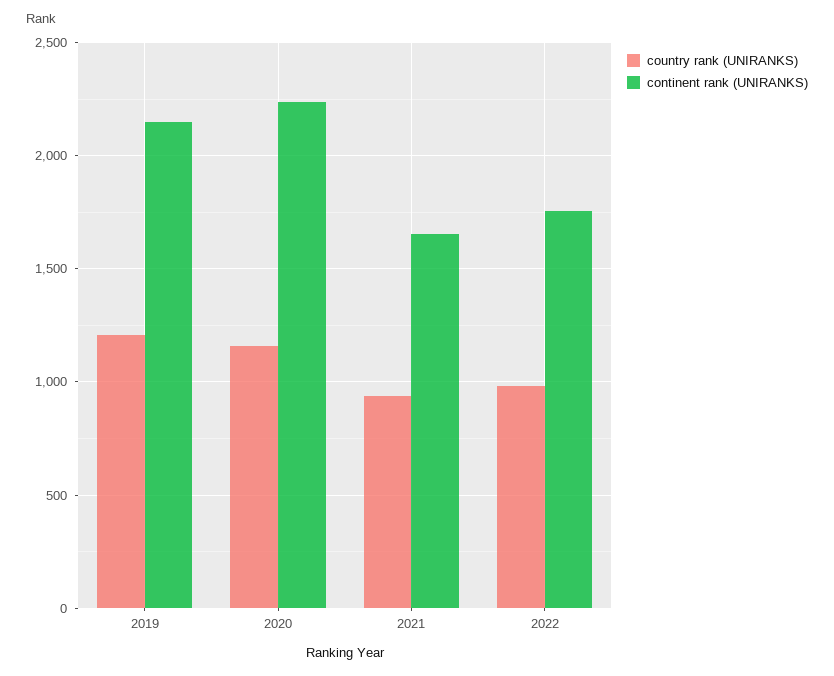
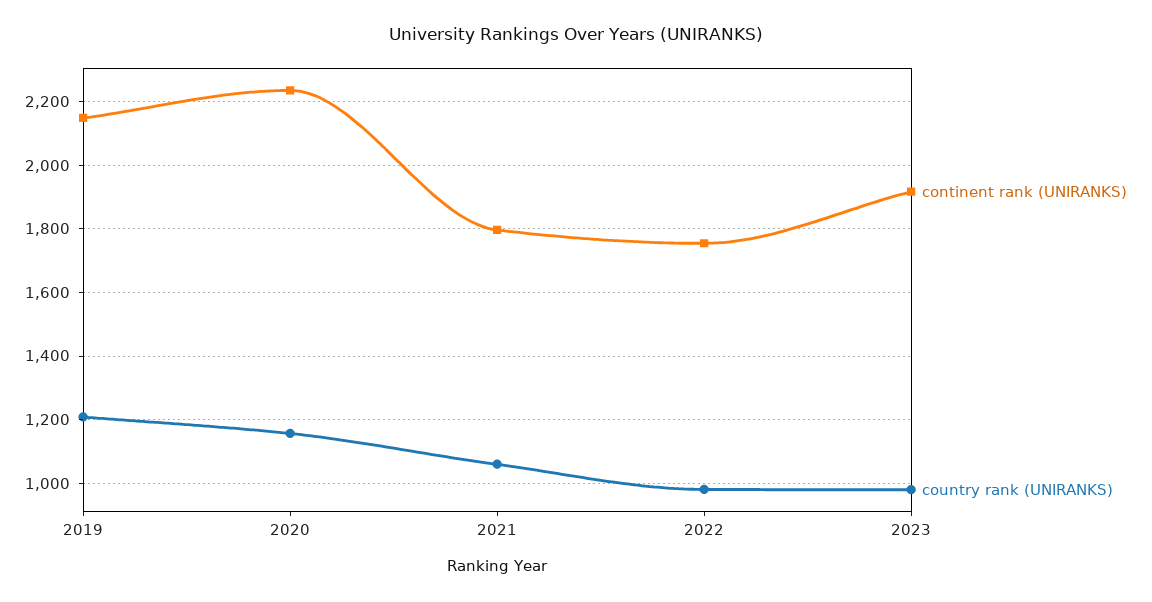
country rank (UNIRANKS), 2021: 950 -> 1060
continent rank (UNIRANKS), 2021: 1650 -> 1800
continent rank (UNIRANKS), 2023: none -> 1920
country rank (UNIRANKS), 2023: none -> 980

